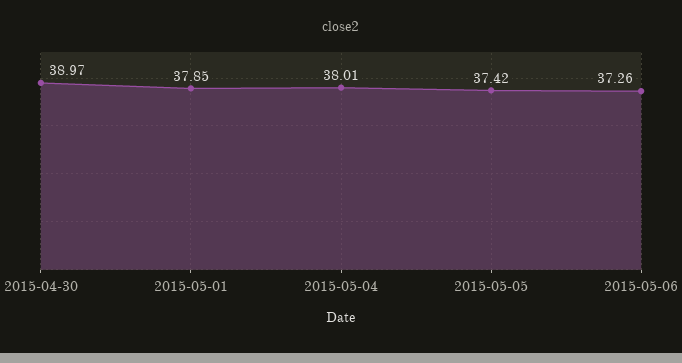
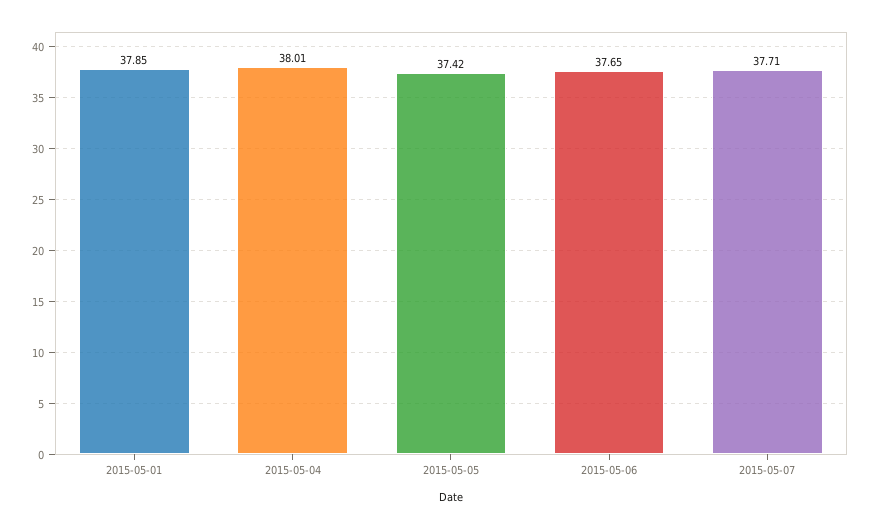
2015-04-30: 38.97 -> none
2015-05-06: 37.26 -> 37.65
2015-05-07: none -> 37.71

